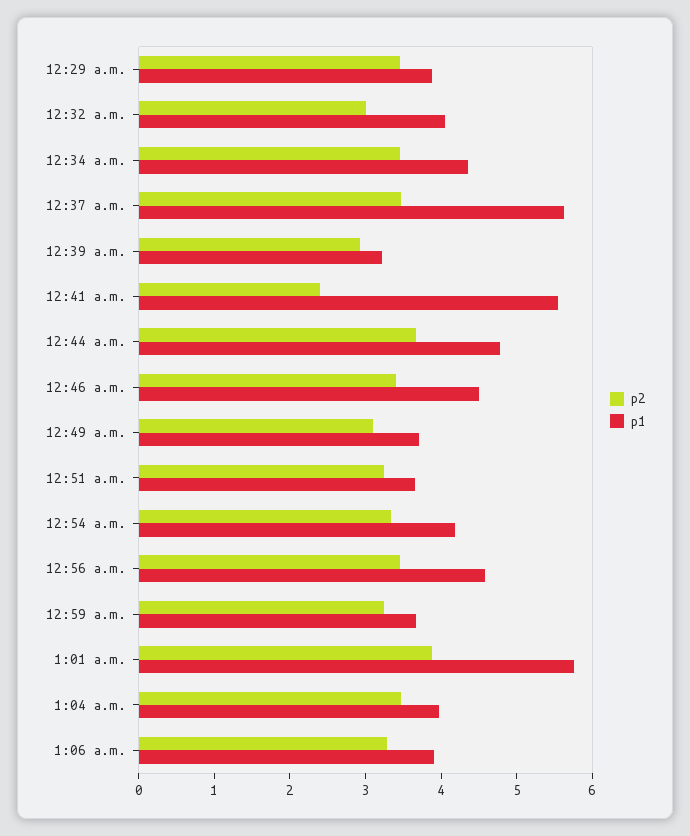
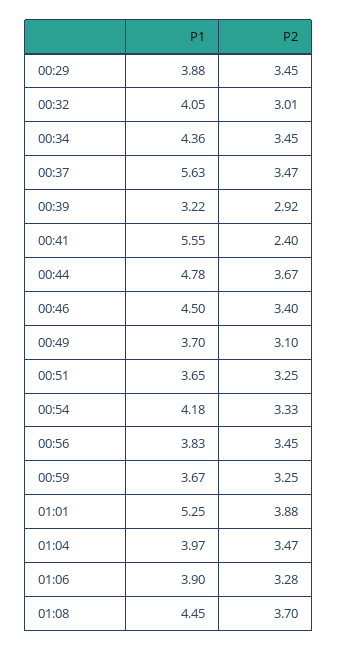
p1, 12:56 a.m.: 4.6 -> 3.83
p1, 1:01 a.m.: 5.8 -> 5.25
p1, 01:08: none -> 4.45
p2, 01:08: none -> 3.7

